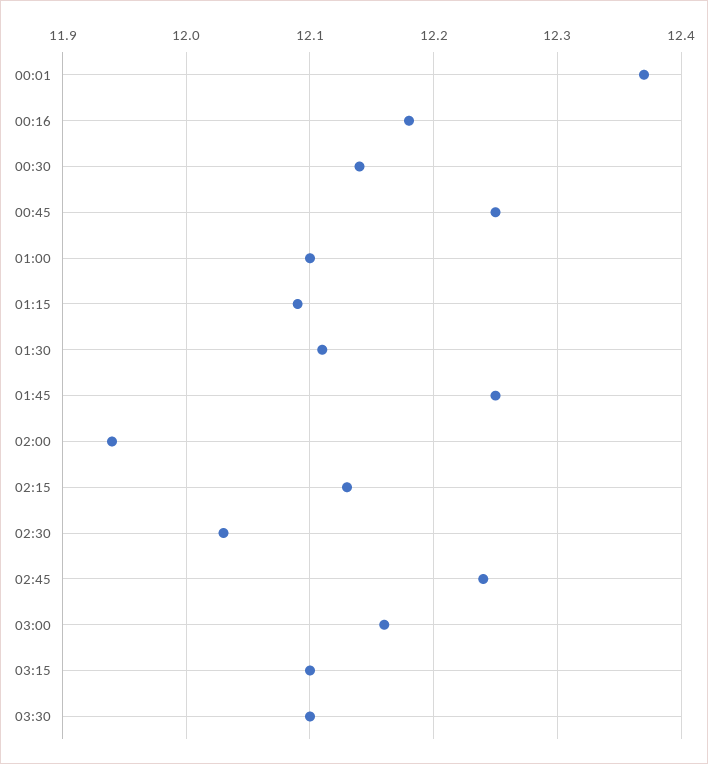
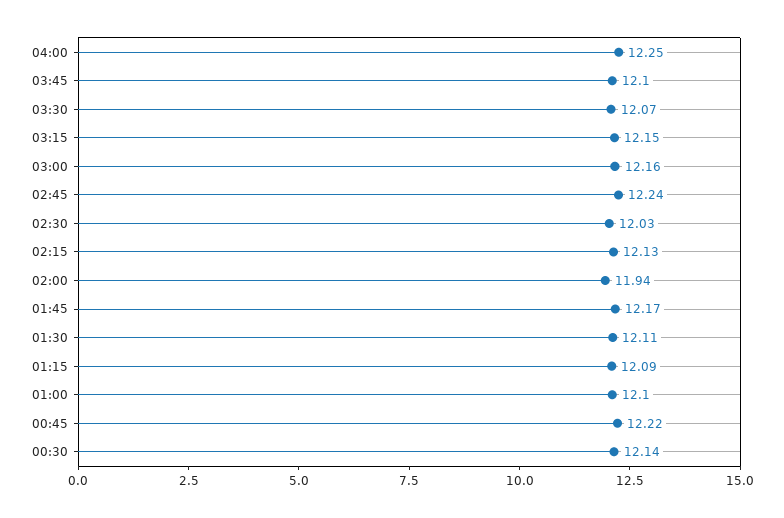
00:01: 12.37 -> none
00:16: 12.18 -> none
00:45: 12.25 -> 12.22
01:45: 12.25 -> 12.17
03:15: 12.1 -> 12.15
03:30: 12.1 -> 12.07
04:00: none -> 12.25
03:45: none -> 12.1

